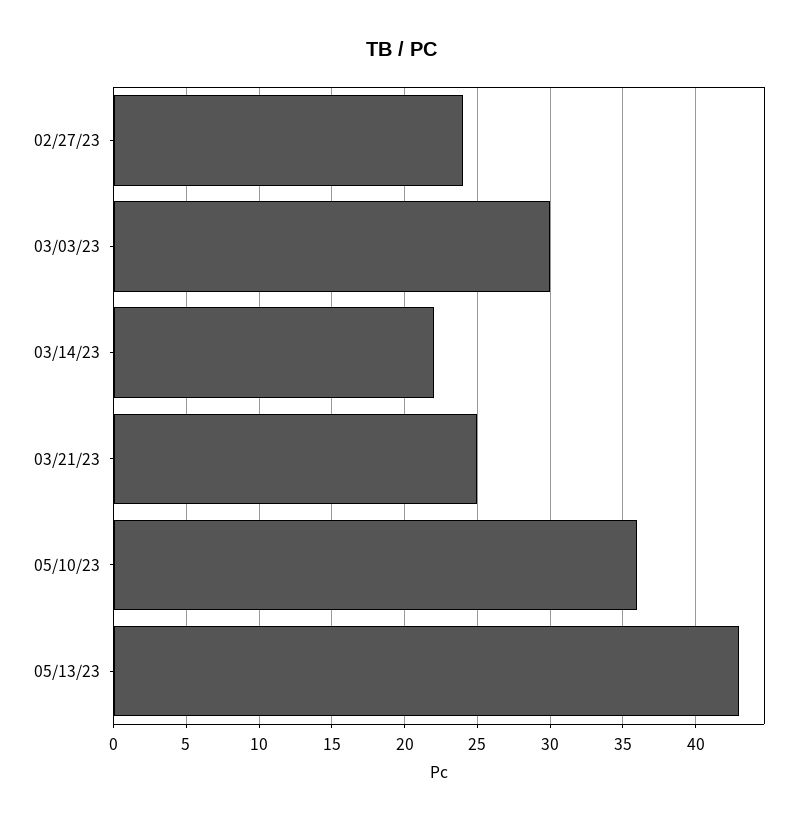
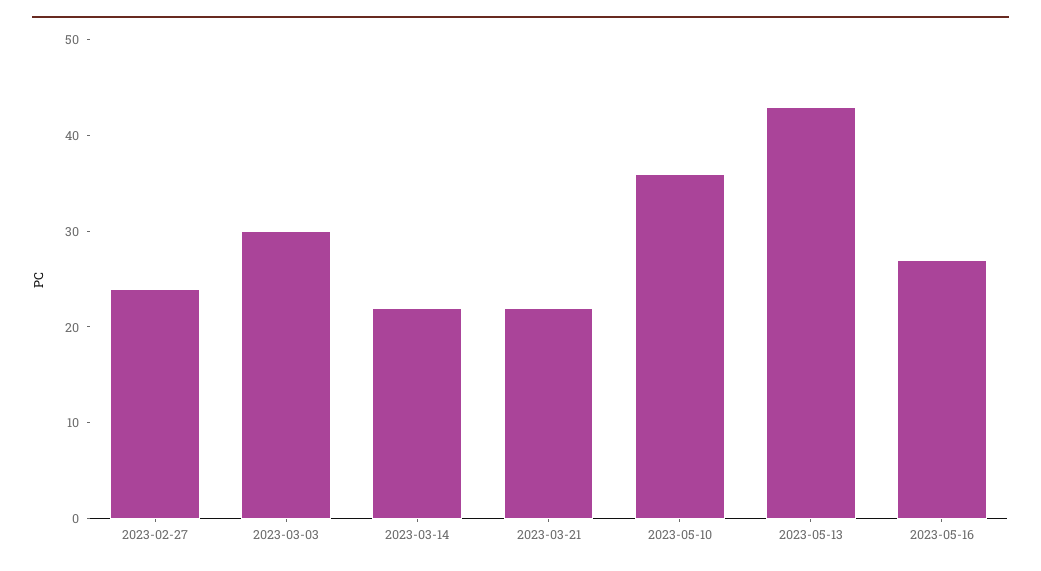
03/21/23: 25 -> 22
2023-05-16: none -> 27

